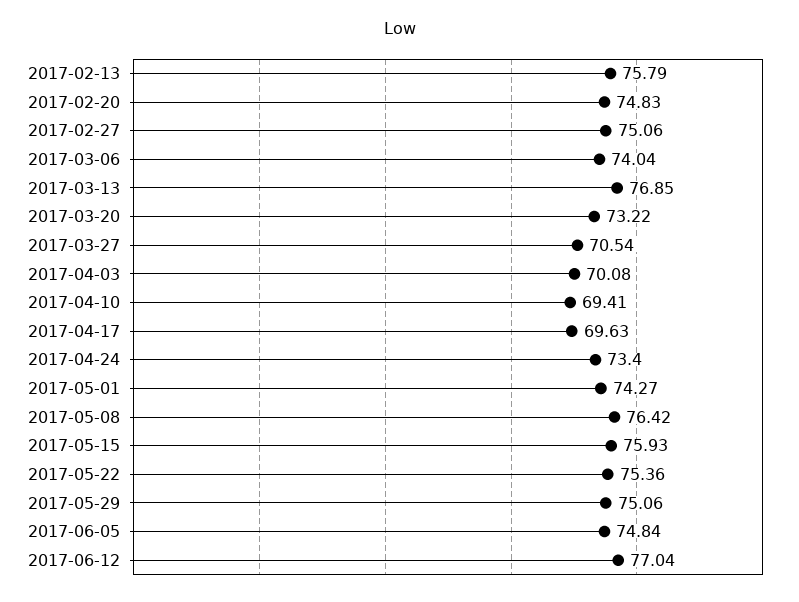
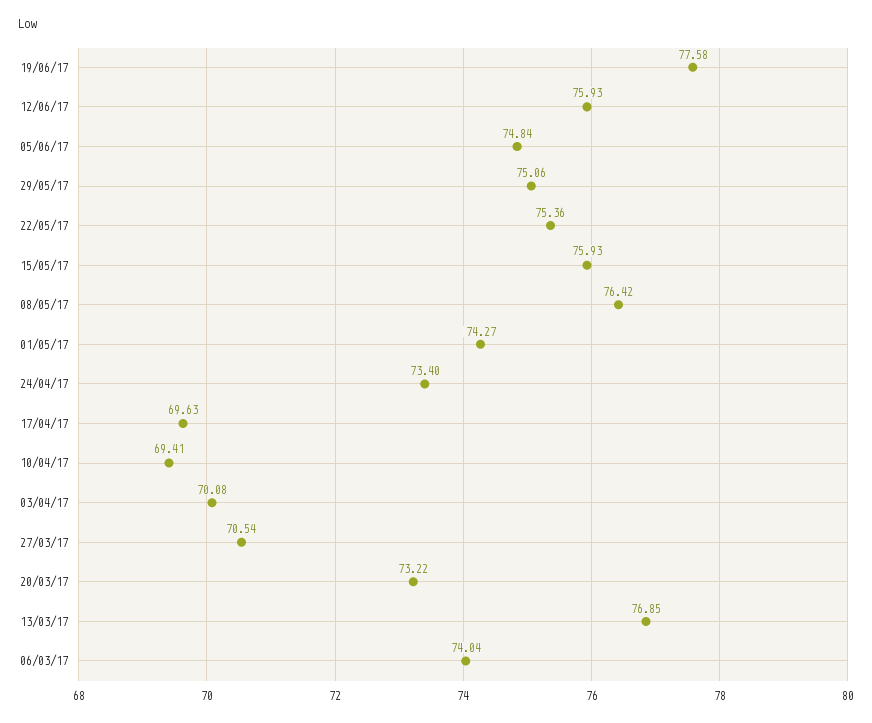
2017-02-13: 75.79 -> none
2017-02-20: 74.83 -> none
2017-02-27: 75.06 -> none
2017-06-12: 77.04 -> 75.93
19/06/17: none -> 77.58

